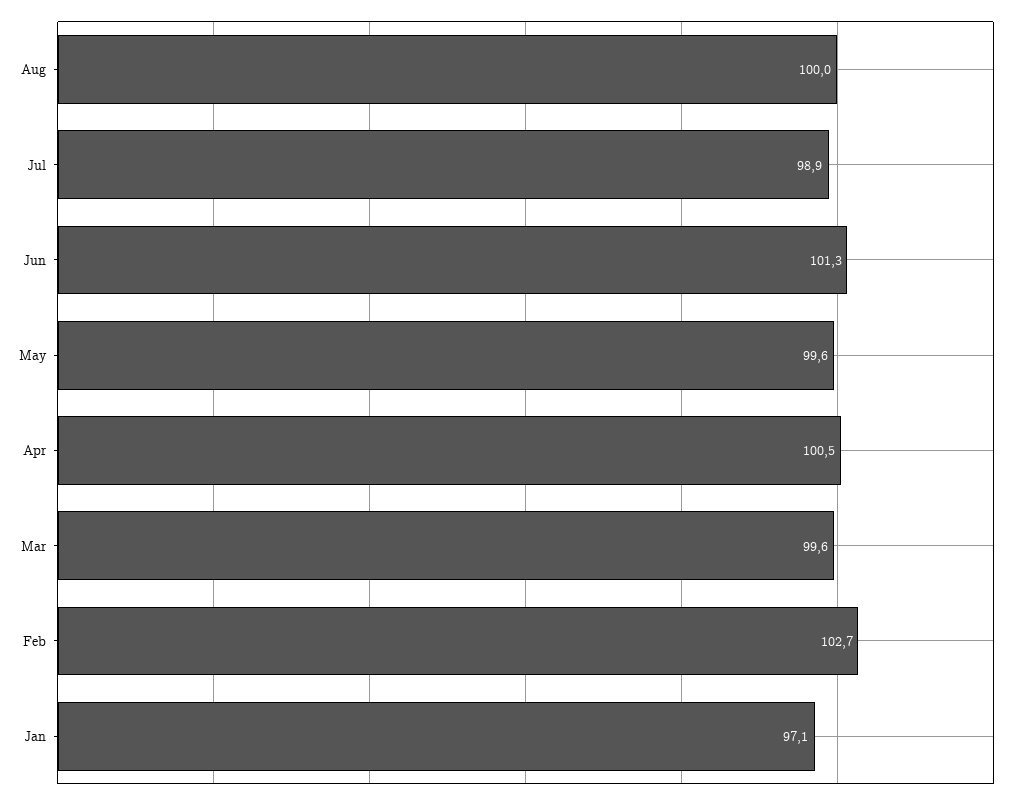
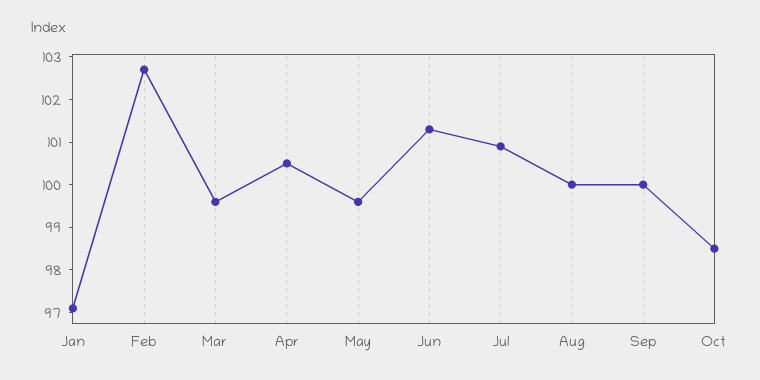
Jul: 98.9 -> 101
Sep: none -> 100
Oct: none -> 98.5

